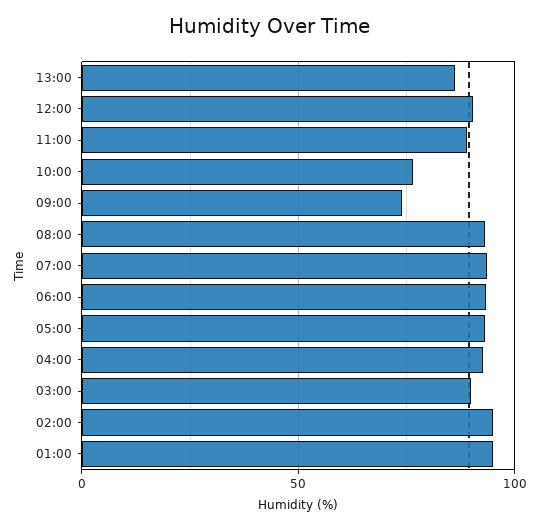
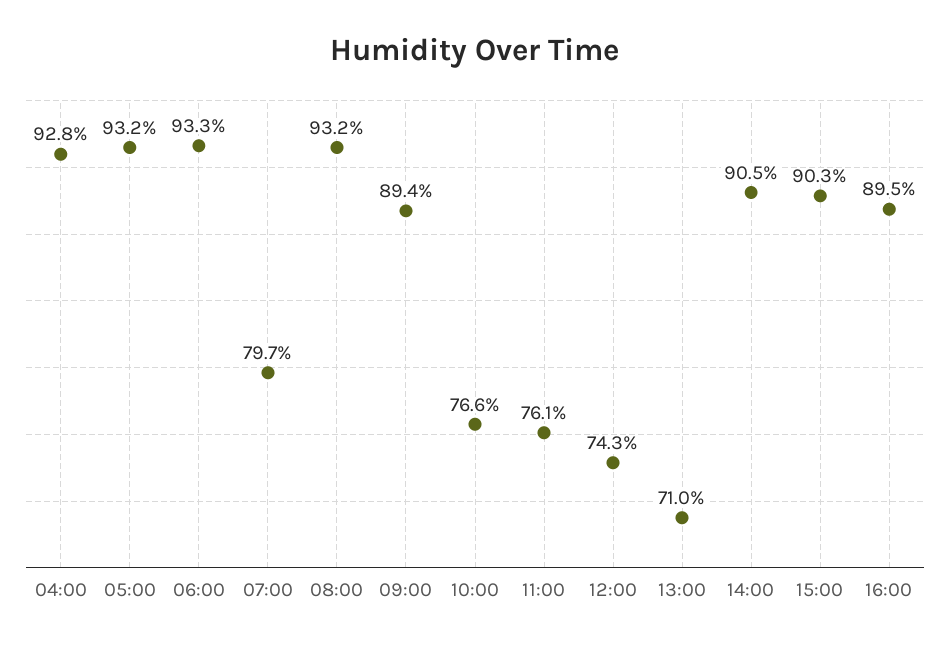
13:00: 85 -> 71
12:00: 90 -> 74.3
11:00: 90 -> 76.1
09:00: 75 -> 89.4
07:00: 95 -> 79.7
03:00: 90 -> none
02:00: 95 -> none
01:00: 95 -> none
14:00: none -> 90.5
15:00: none -> 90.3
16:00: none -> 89.5

